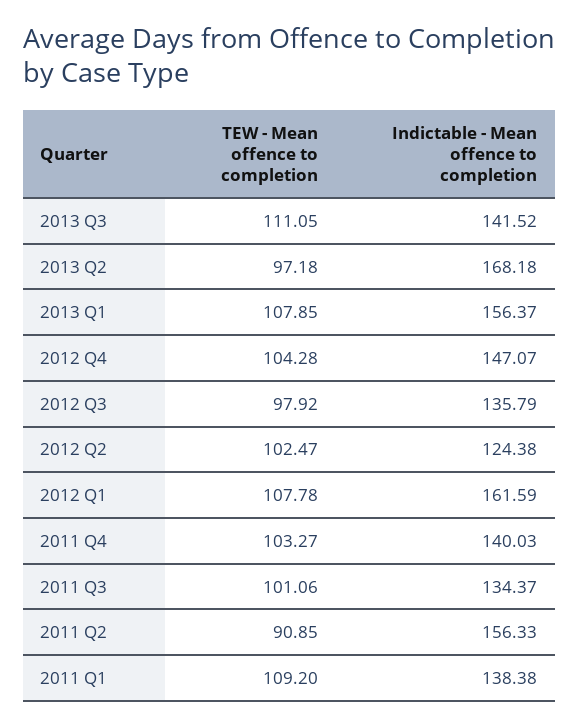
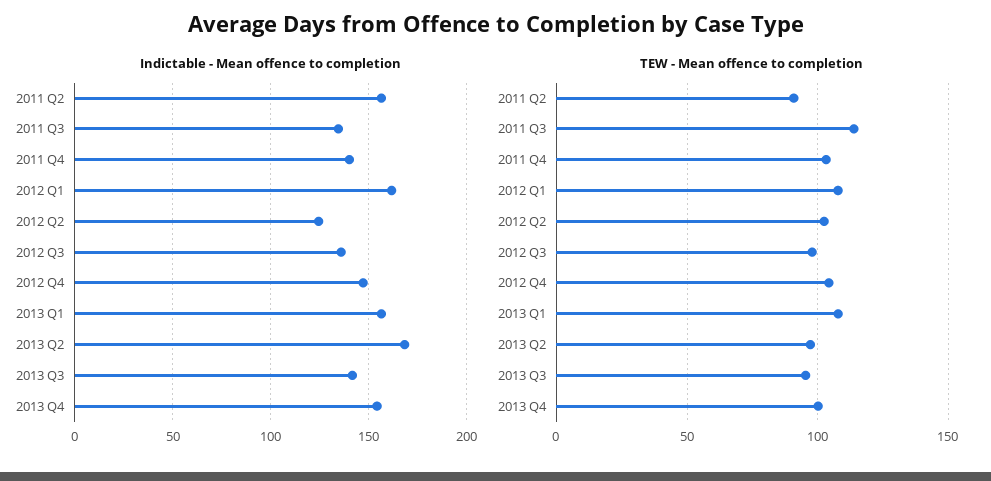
TEW - Mean offence to completion, 2013 Q3: 111.05 -> 95
TEW - Mean offence to completion, 2011 Q3: 101.06 -> 115
TEW - Mean offence to completion, 2011 Q1: 109.2 -> none
Indictable - Mean offence to completion, 2011 Q1: 138.38 -> none
Indictable - Mean offence to completion, 2013 Q4: none -> 155
TEW - Mean offence to completion, 2013 Q4: none -> 100

